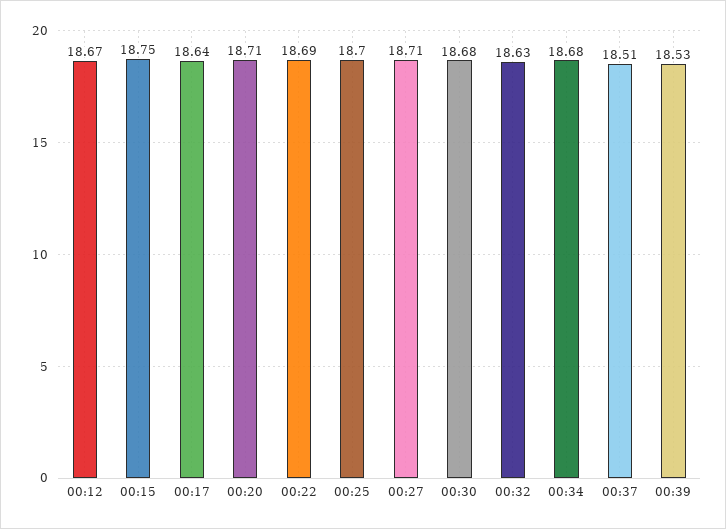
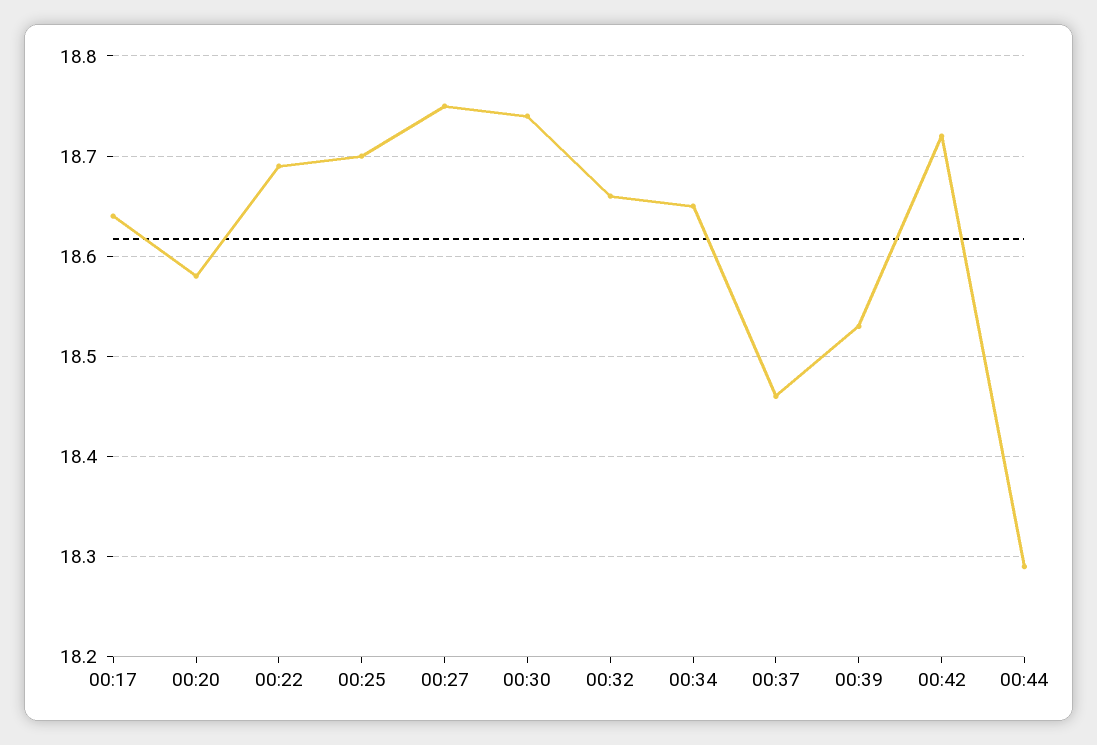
00:12: 18.67 -> none
00:15: 18.75 -> none
00:20: 18.71 -> 18.58
00:27: 18.71 -> 18.75
00:30: 18.68 -> 18.74
00:32: 18.63 -> 18.66
00:34: 18.68 -> 18.65
00:37: 18.51 -> 18.46
00:42: none -> 18.72
00:44: none -> 18.29

